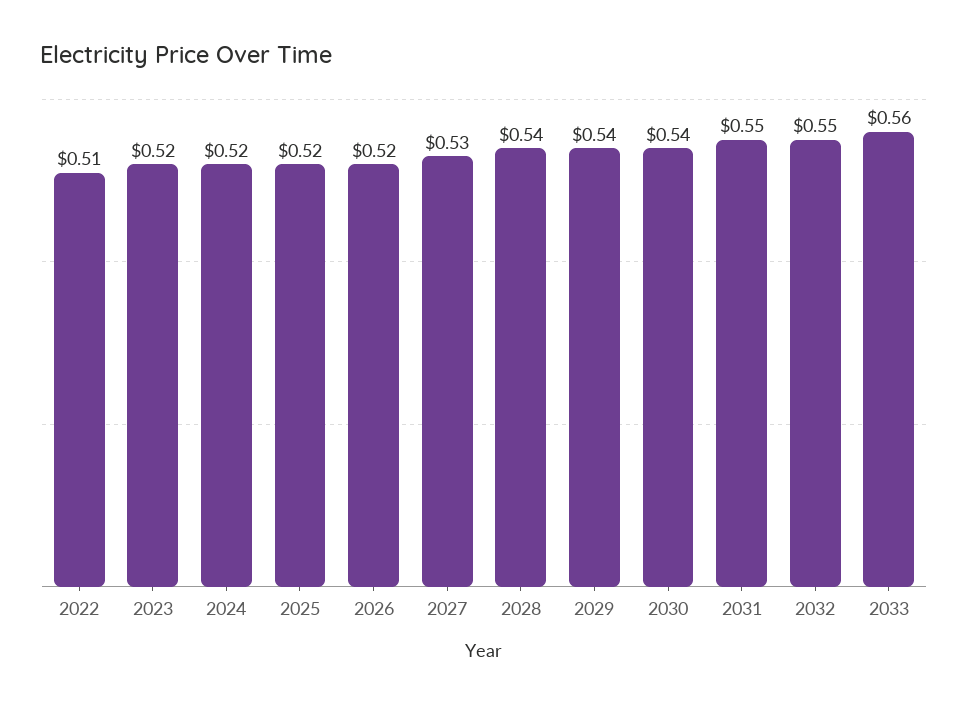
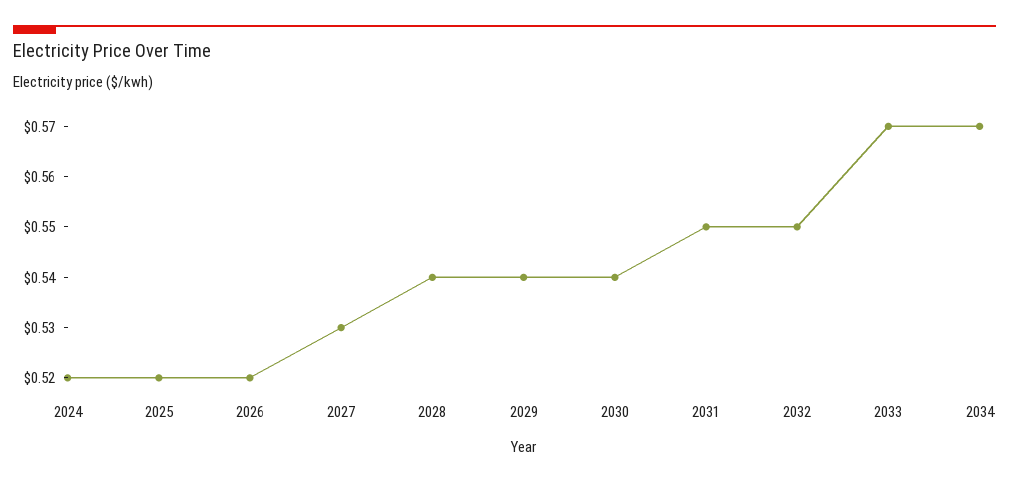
2022: 0.51 -> none
2023: 0.52 -> none
2033: 0.56 -> 0.57
2034: none -> 0.57

